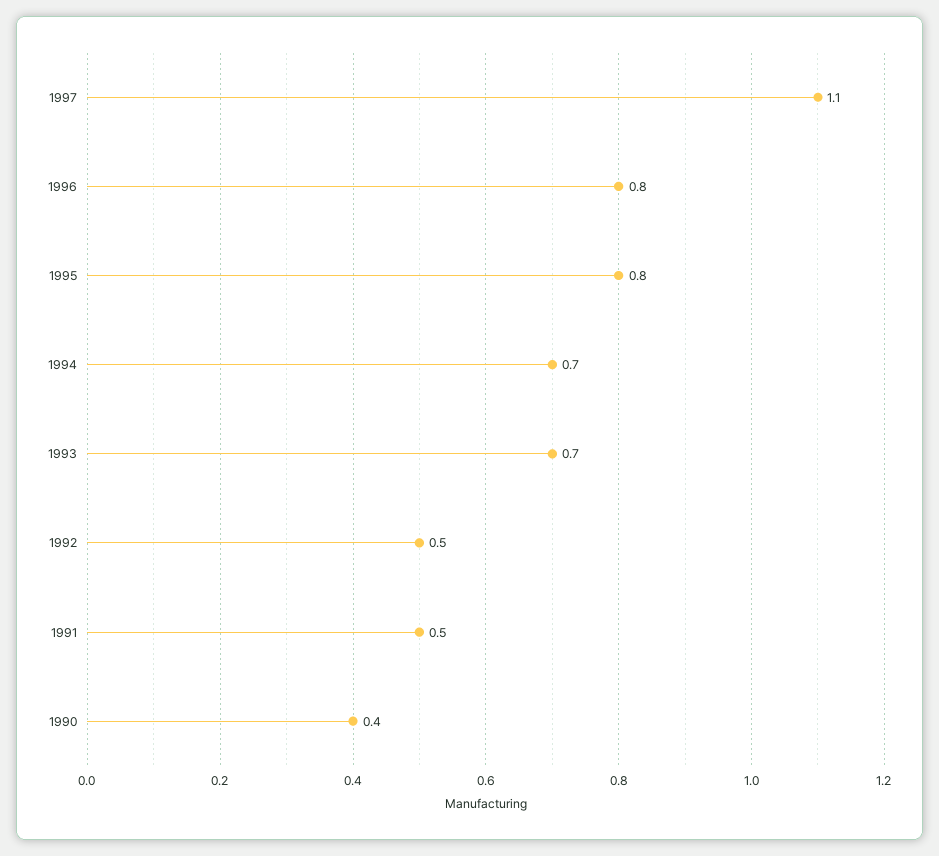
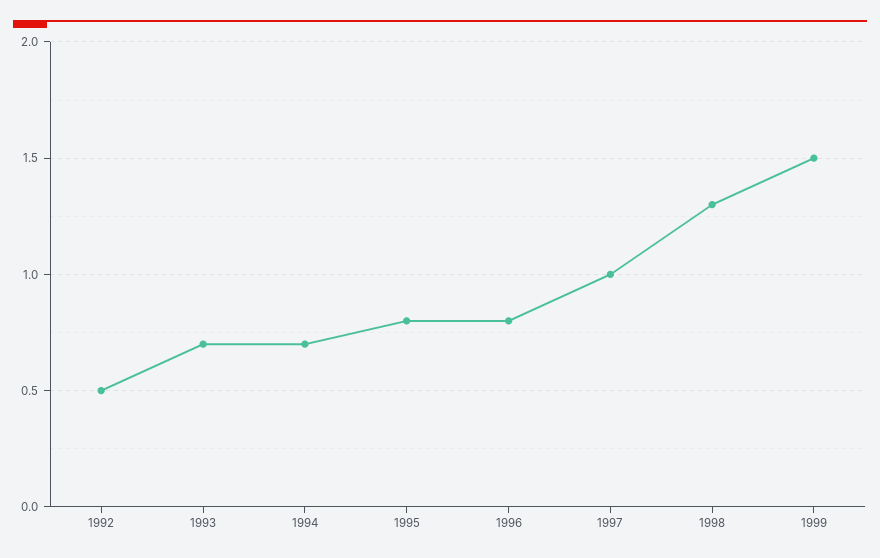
1997: 1.1 -> 1
1991: 0.5 -> none
1990: 0.4 -> none
1998: none -> 1.3
1999: none -> 1.5

